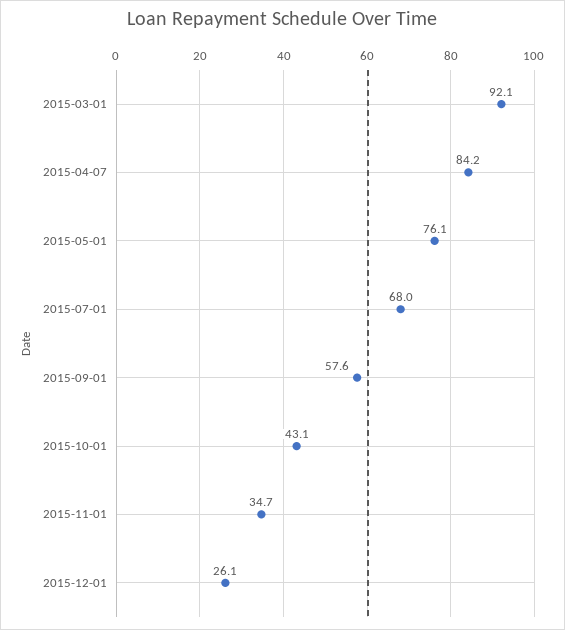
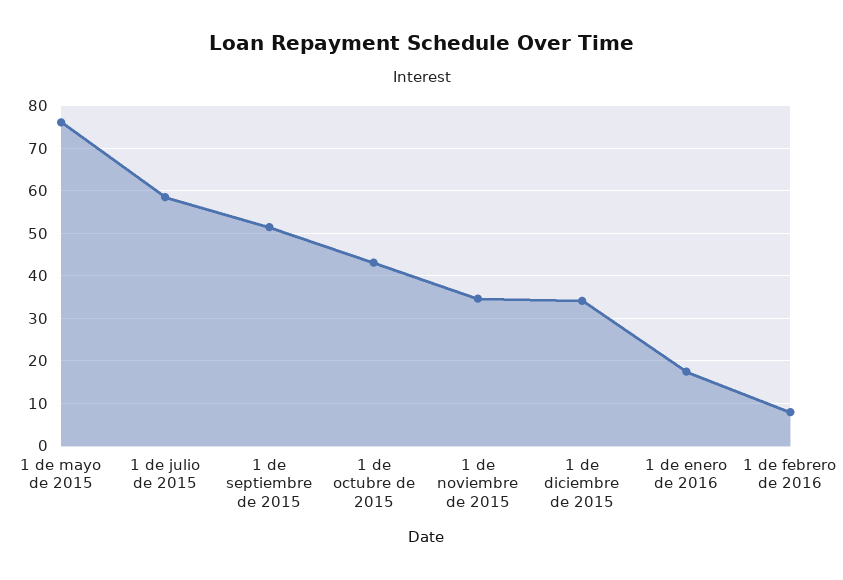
2015-03-01: 92.1 -> none
2015-04-07: 84.2 -> none
2015-07-01: 68 -> 58
2015-09-01: 57.6 -> 52
2015-12-01: 26.1 -> 34
1 de enero de 2016: none -> 18
1 de febrero de 2016: none -> 8

